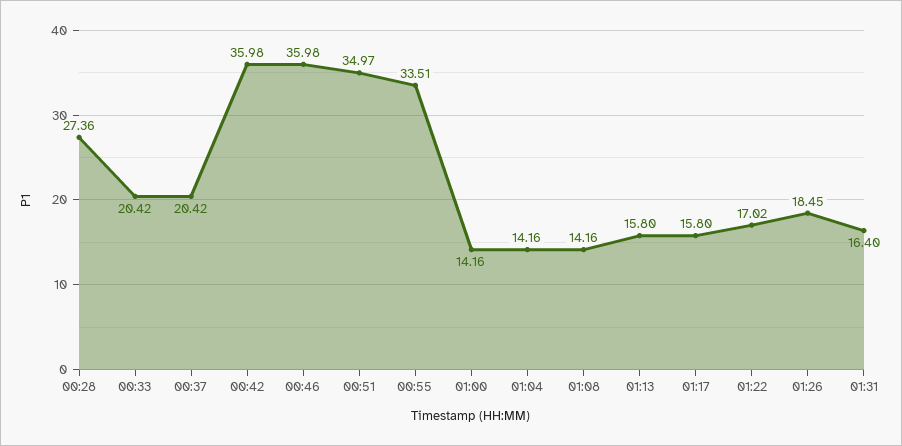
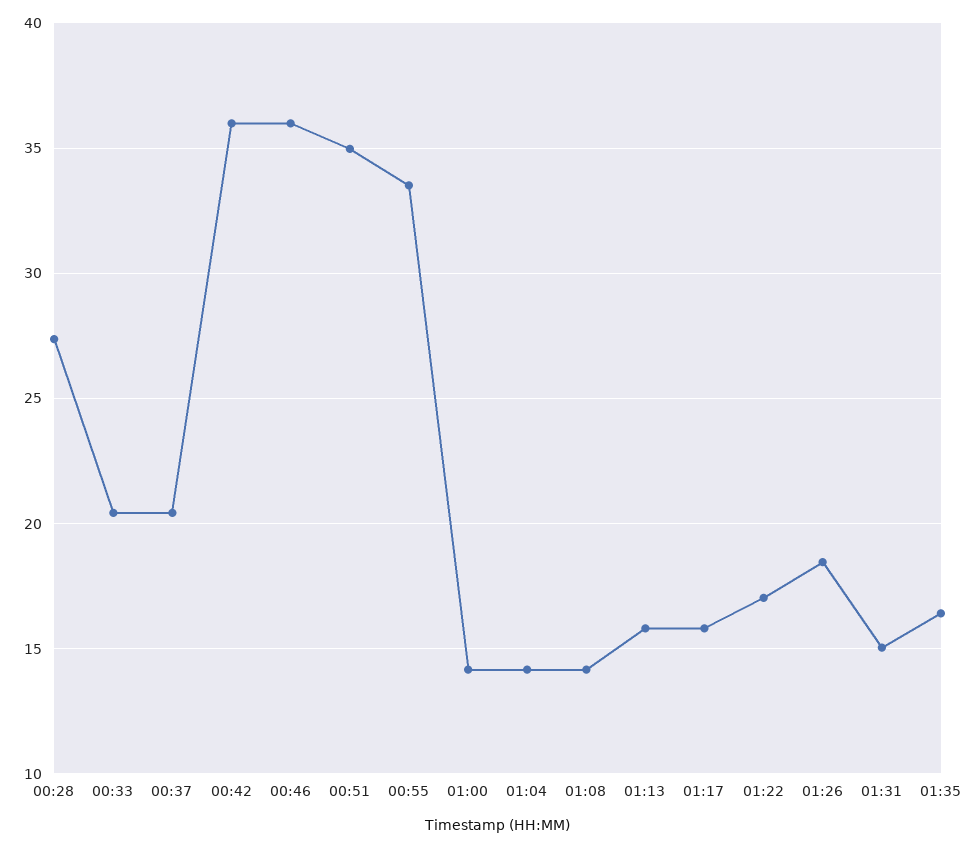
01:31: 16.4 -> 15
01:35: none -> 16.5

